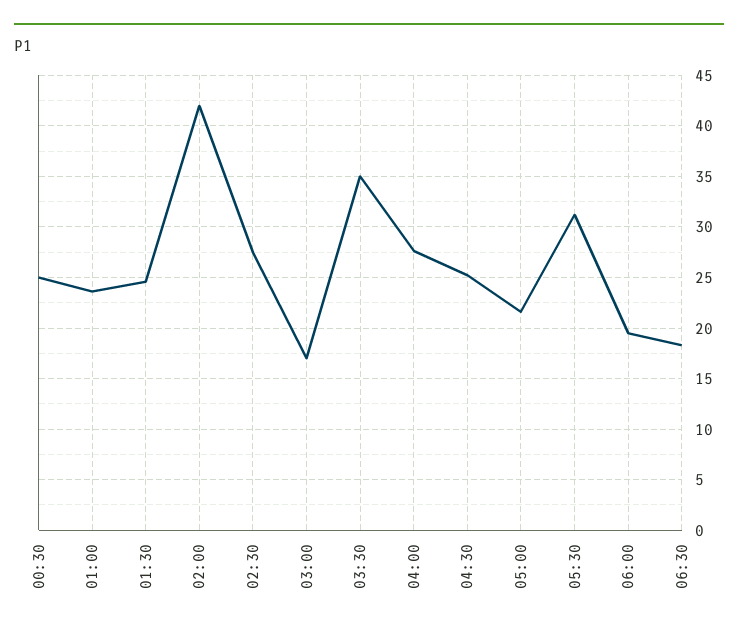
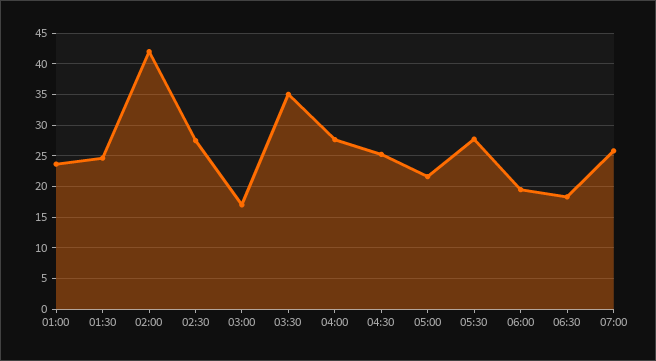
00:30: 25 -> none
05:30: 31 -> 28
07:00: none -> 26

